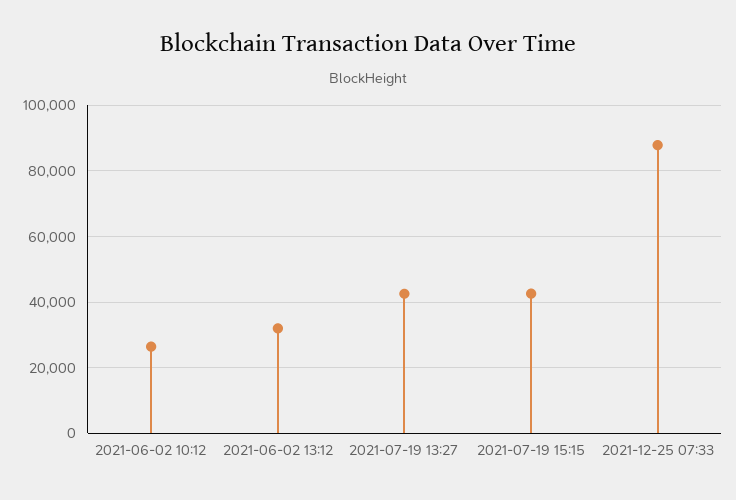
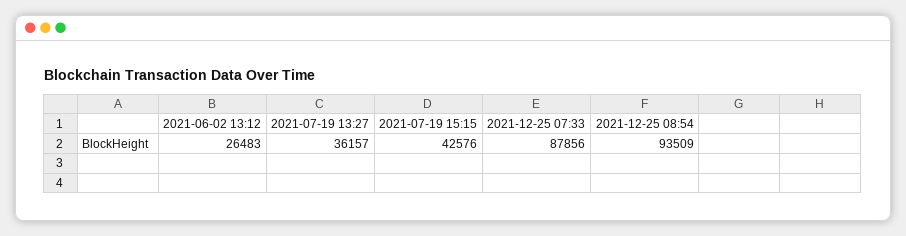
2021-06-02 10:12: 26000 -> none
2021-06-02 13:12: 32000 -> 26483
2021-07-19 13:27: 42000 -> 36157
2021-12-25 08:54: none -> 93509

